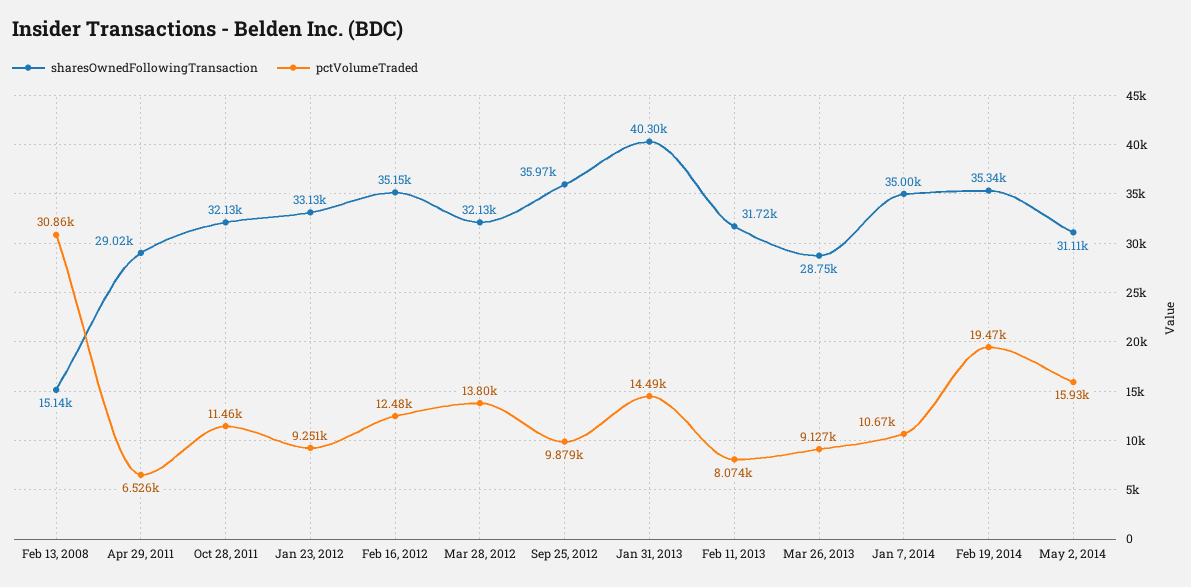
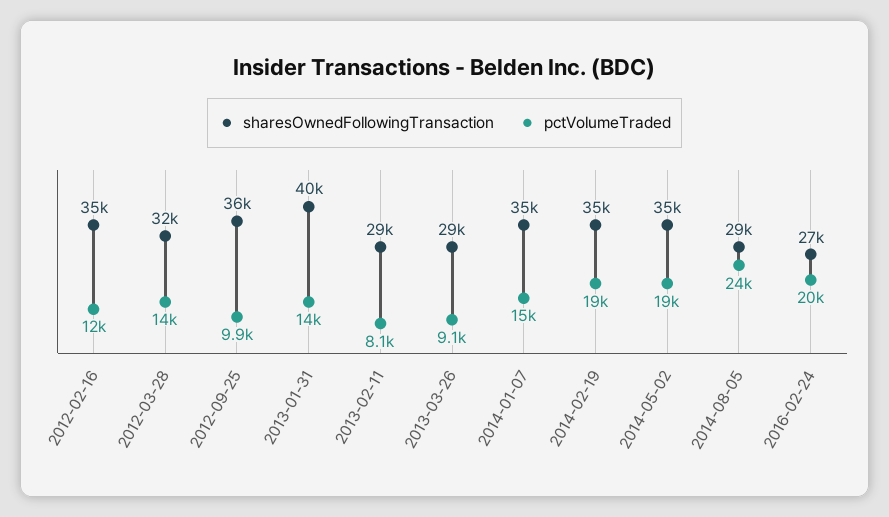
sharesOwnedFollowingTransaction, Feb 13, 2008: 15140 -> none
pctVolumeTraded, Feb 13, 2008: 30860 -> none
sharesOwnedFollowingTransaction, Apr 29, 2011: 29020 -> none
pctVolumeTraded, Apr 29, 2011: 6526 -> none
sharesOwnedFollowingTransaction, Oct 28, 2011: 32130 -> none
pctVolumeTraded, Oct 28, 2011: 11460 -> none
sharesOwnedFollowingTransaction, Jan 23, 2012: 33130 -> none
pctVolumeTraded, Jan 23, 2012: 9251 -> none
sharesOwnedFollowingTransaction, Feb 11, 2013: 31720 -> 29000
pctVolumeTraded, Jan 7, 2014: 10670 -> 15000
sharesOwnedFollowingTransaction, May 2, 2014: 31110 -> 35000
pctVolumeTraded, May 2, 2014: 15930 -> 19000
sharesOwnedFollowingTransaction, 2014-08-05: none -> 29000
pctVolumeTraded, 2014-08-05: none -> 24000
sharesOwnedFollowingTransaction, 2016-02-24: none -> 27000
pctVolumeTraded, 2016-02-24: none -> 20000

